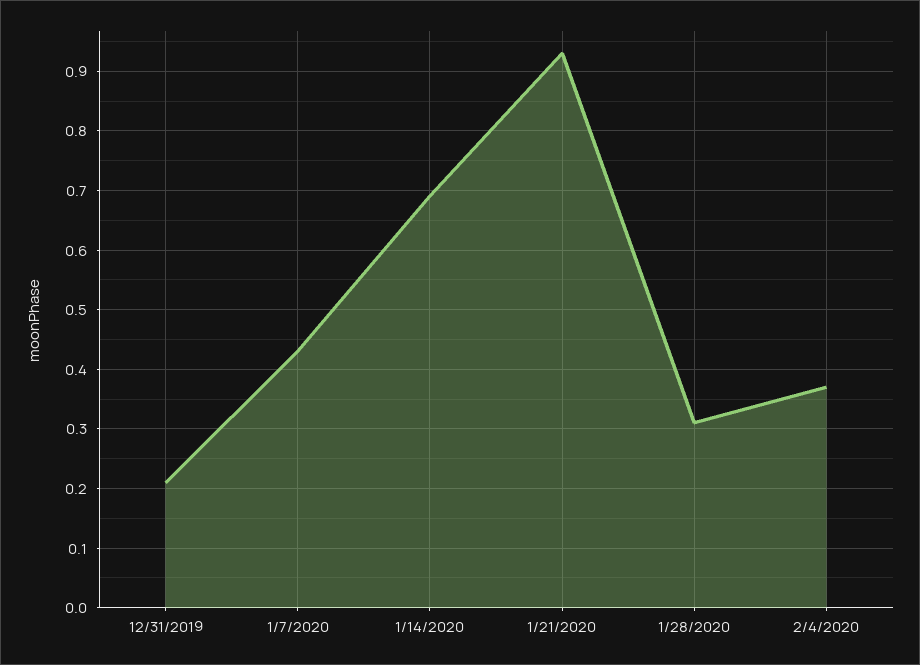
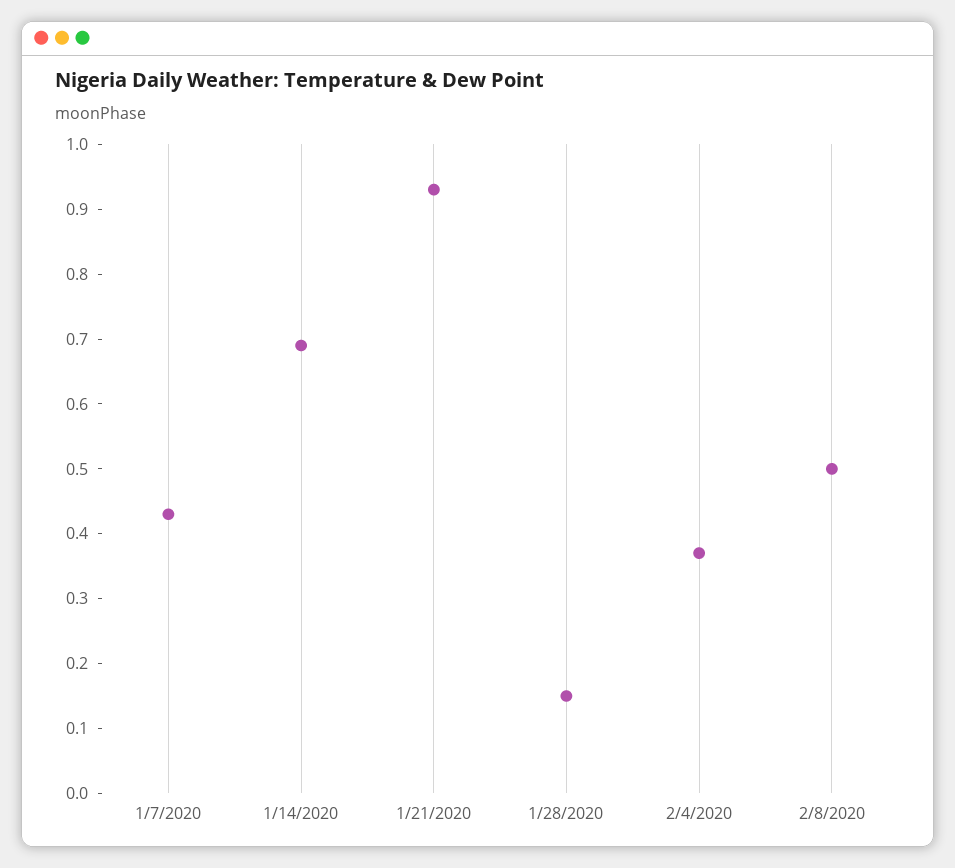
12/31/2019: 0.2 -> none
1/28/2020: 0.3 -> 0.15
2/8/2020: none -> 0.5

